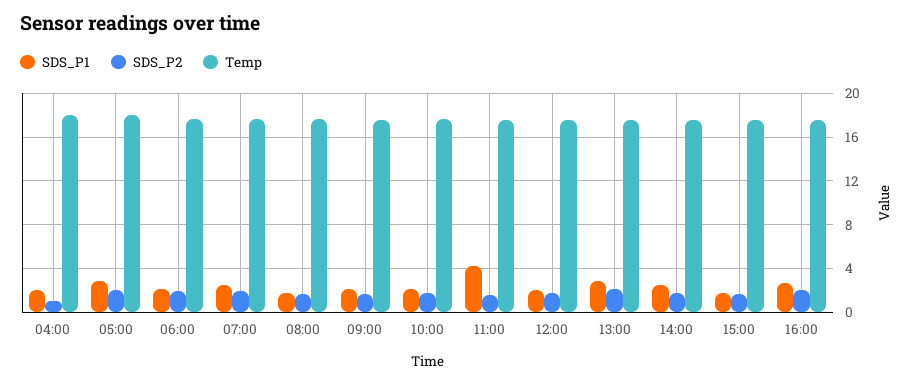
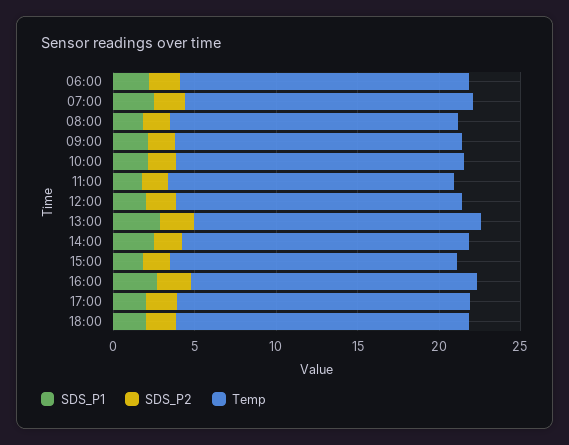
SDS_P1, 04:00: 2 -> none
SDS_P2, 04:00: 1 -> none
Temp, 04:00: 18 -> none
SDS_P1, 05:00: 3 -> none
SDS_P2, 05:00: 2 -> none
Temp, 05:00: 18 -> none
SDS_P1, 11:00: 4 -> 2
SDS_P1, 17:00: none -> 2
SDS_P2, 17:00: none -> 2
Temp, 17:00: none -> 18
SDS_P1, 18:00: none -> 2
SDS_P2, 18:00: none -> 2
Temp, 18:00: none -> 18

